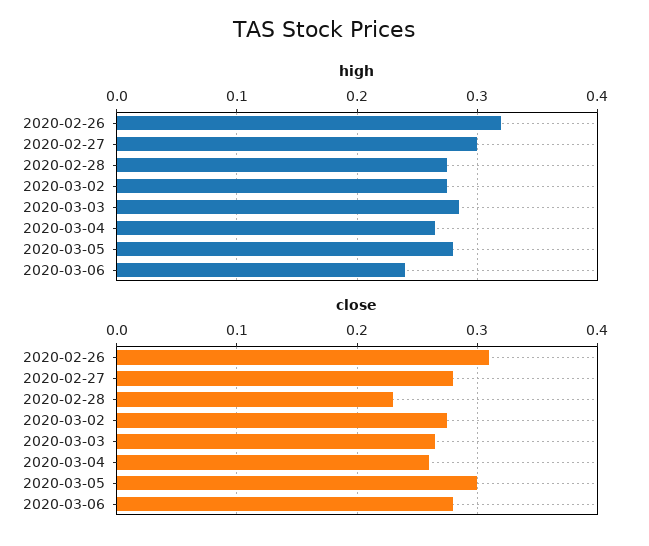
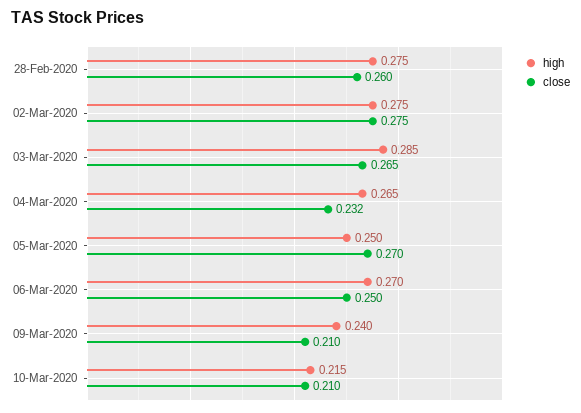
high, 2020-02-26: 0.32 -> none
high, 2020-02-27: 0.3 -> none
high, 2020-03-05: 0.28 -> 0.25
high, 2020-03-06: 0.24 -> 0.27
close, 2020-02-26: 0.31 -> none
close, 2020-02-27: 0.28 -> none
close, 2020-02-28: 0.23 -> 0.26
close, 2020-03-04: 0.26 -> 0.232
close, 2020-03-05: 0.3 -> 0.27
close, 2020-03-06: 0.28 -> 0.25
high, 09-Mar-2020: none -> 0.24
close, 09-Mar-2020: none -> 0.21
high, 10-Mar-2020: none -> 0.215
close, 10-Mar-2020: none -> 0.21

